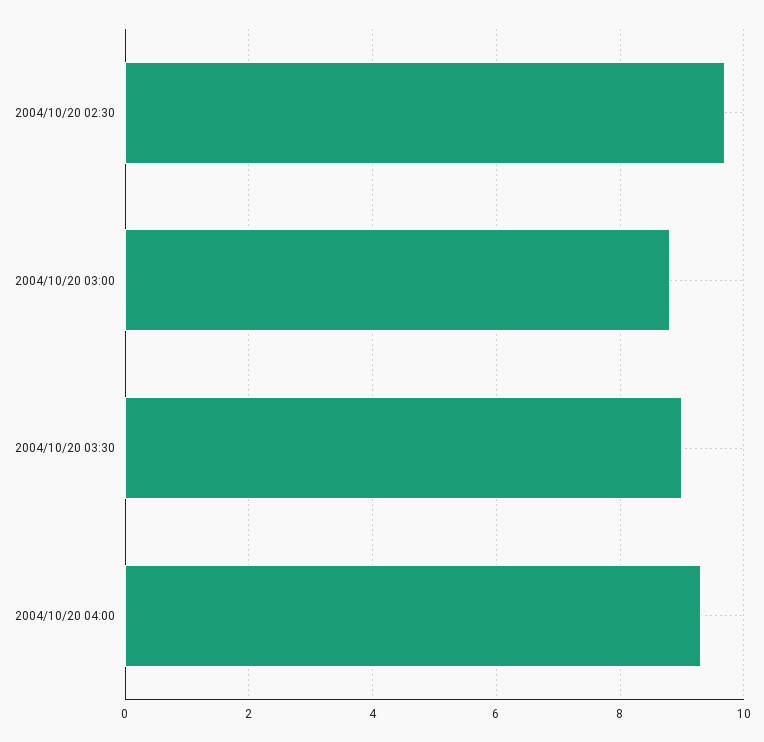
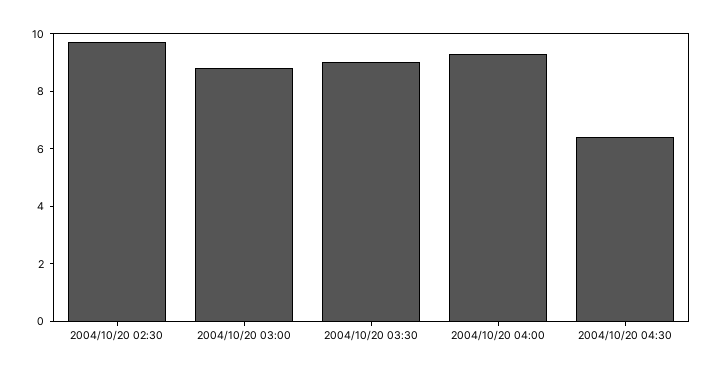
2004/10/20 04:30: none -> 6.5

